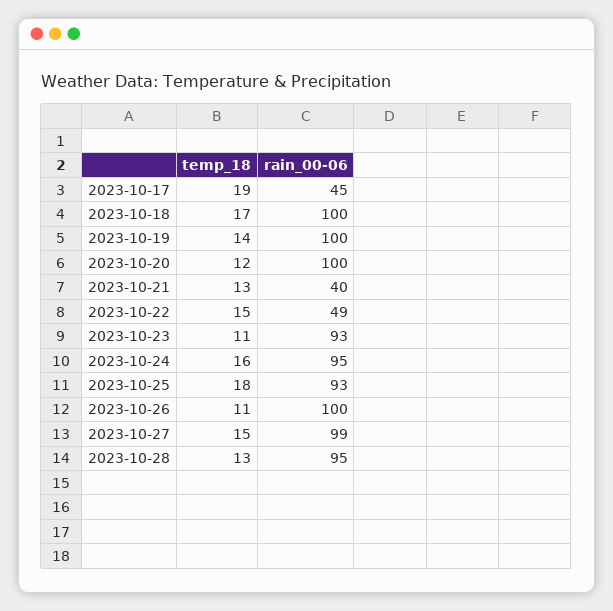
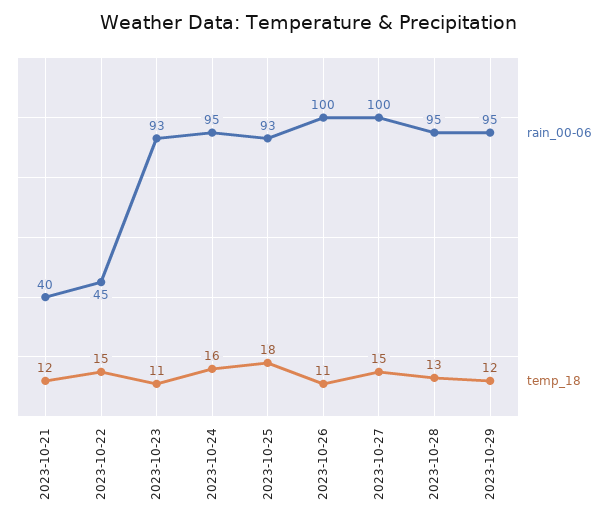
temp_18, 2023-10-17: 19 -> none
rain_00-06, 2023-10-17: 45 -> none
temp_18, 2023-10-18: 17 -> none
rain_00-06, 2023-10-18: 100 -> none
temp_18, 2023-10-19: 14 -> none
rain_00-06, 2023-10-19: 100 -> none
temp_18, 2023-10-20: 12 -> none
rain_00-06, 2023-10-20: 100 -> none
temp_18, 2023-10-21: 13 -> 12
rain_00-06, 2023-10-22: 49 -> 45
rain_00-06, 2023-10-27: 99 -> 100
rain_00-06, 2023-10-29: none -> 95
temp_18, 2023-10-29: none -> 12

